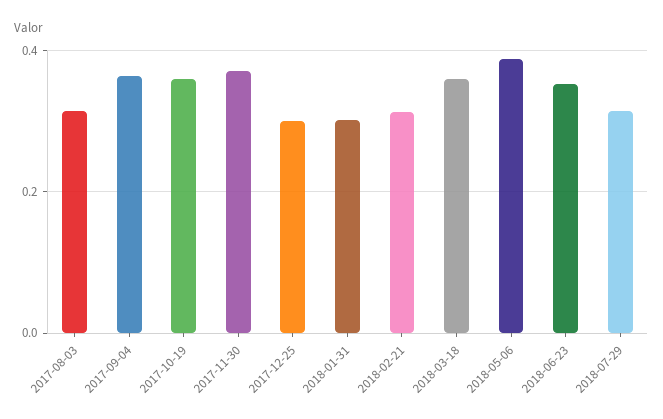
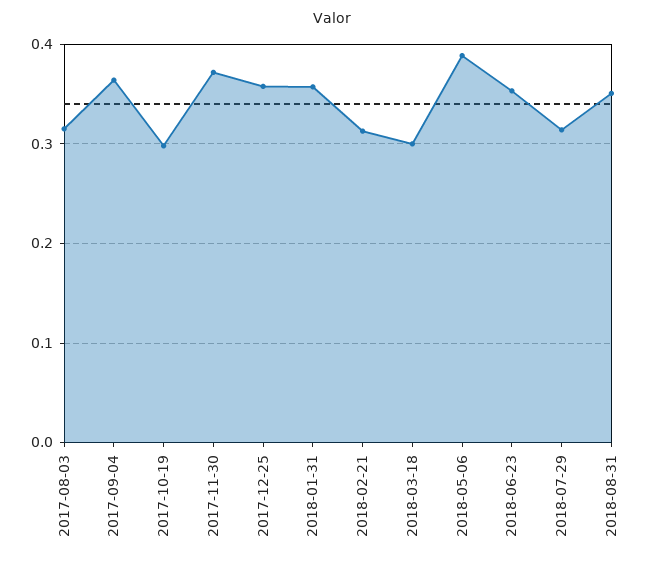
2017-10-19: 0.36 -> 0.3
2017-12-25: 0.3 -> 0.36
2018-01-31: 0.3 -> 0.36
2018-03-18: 0.36 -> 0.3
2018-08-31: none -> 0.35

